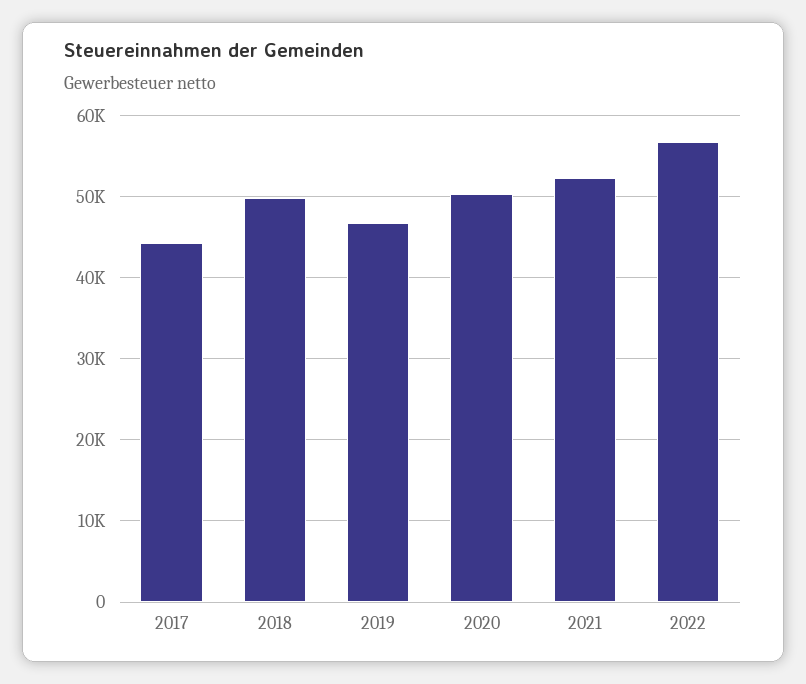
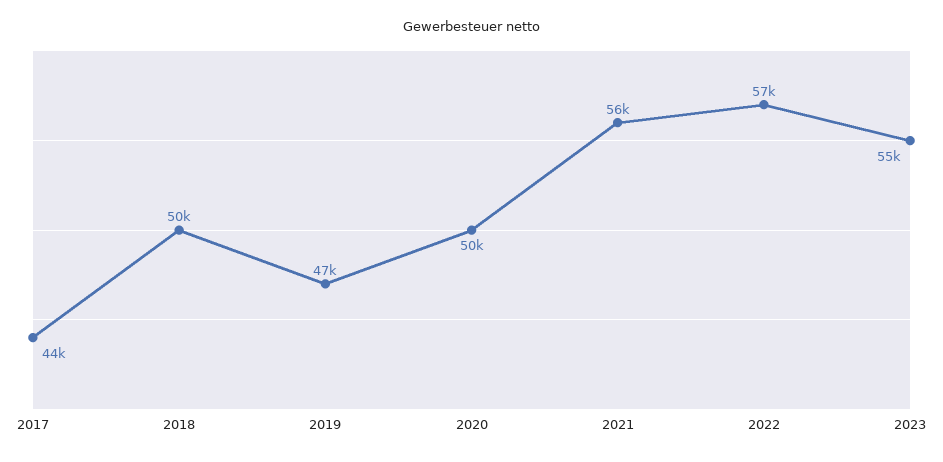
2021: 52000 -> 56000
2023: none -> 55000

